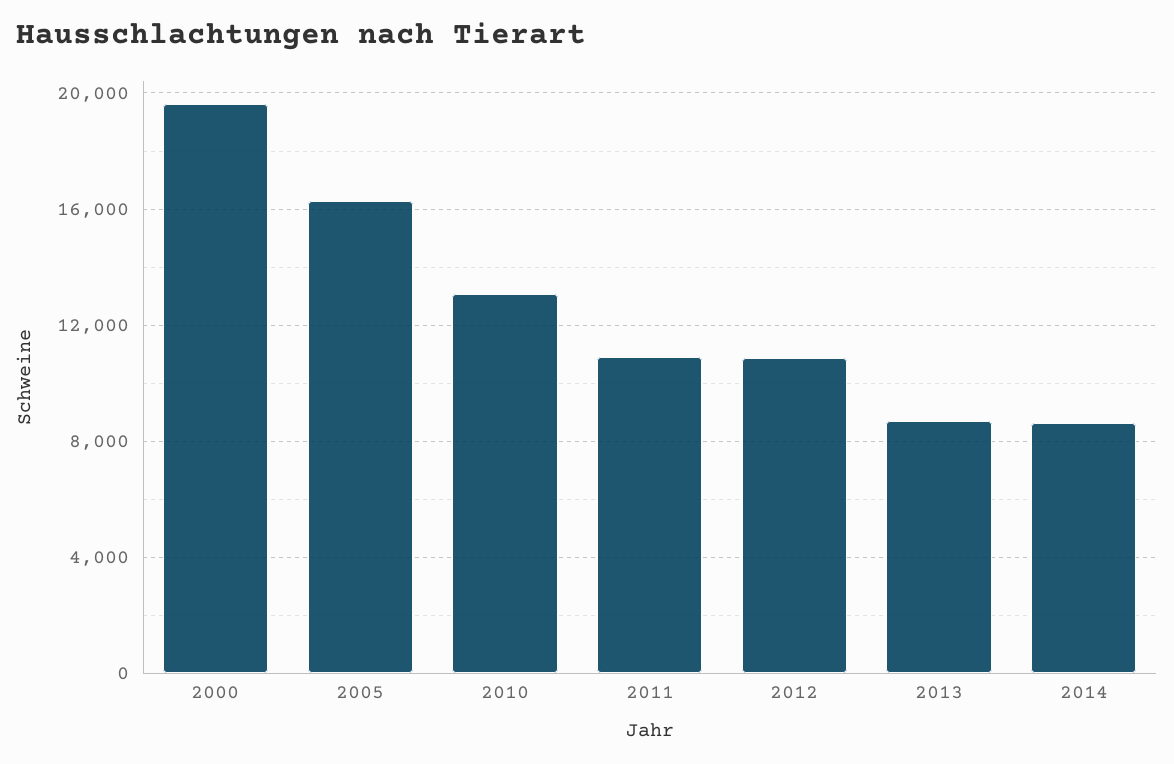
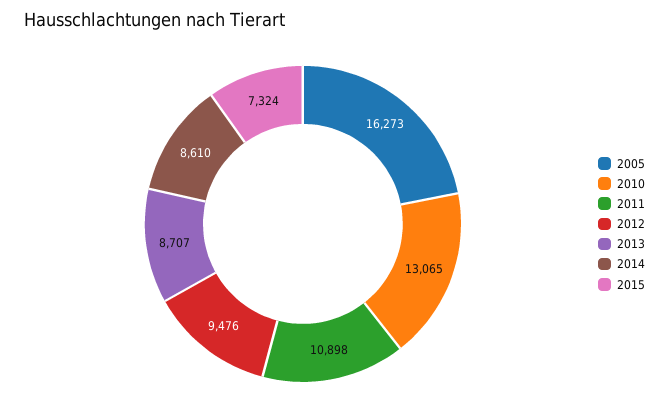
2000: 19500 -> none
2012: 11000 -> 9476
2015: none -> 7324

